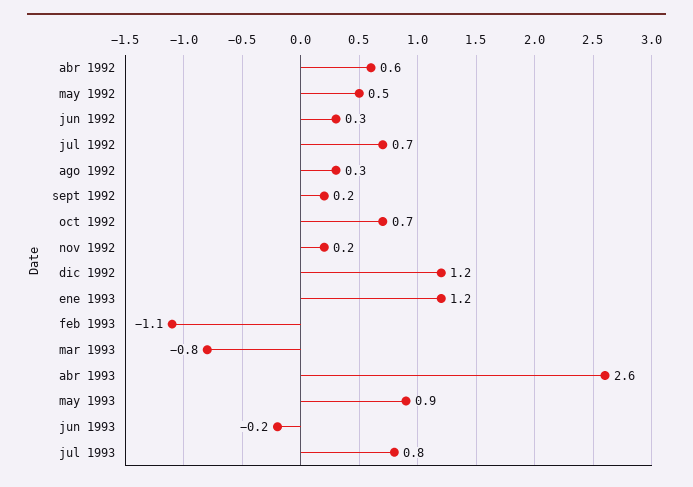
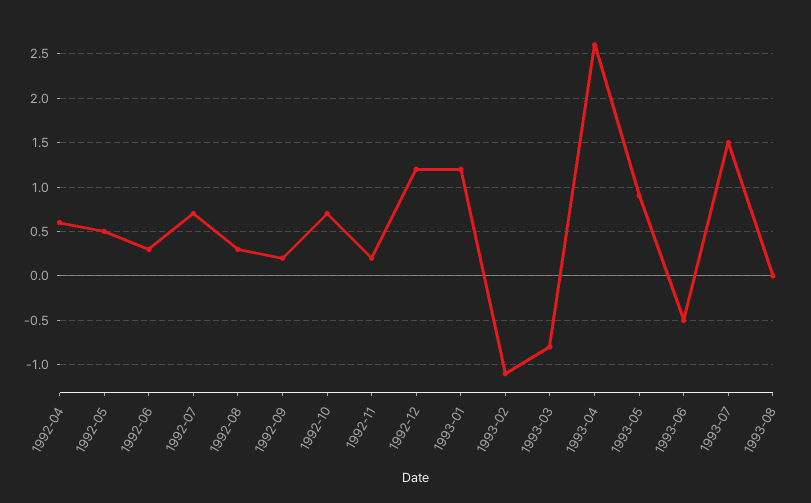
jun 1993: -0.2 -> -0.5
jul 1993: 0.8 -> 1.5
1993-08: none -> 0

